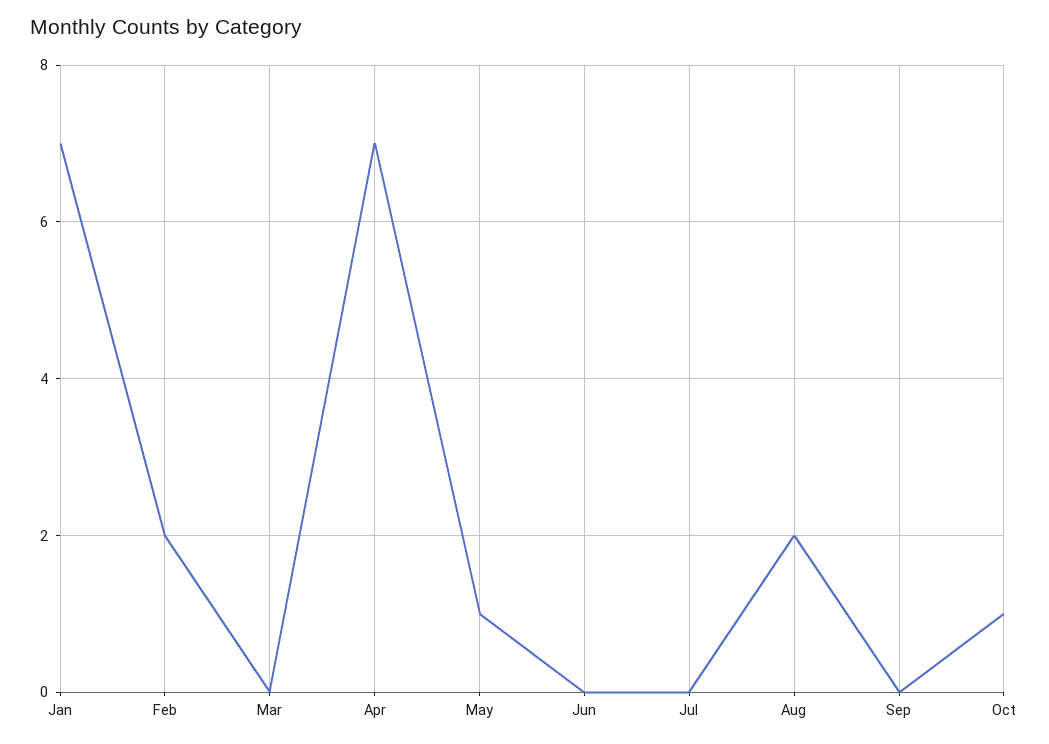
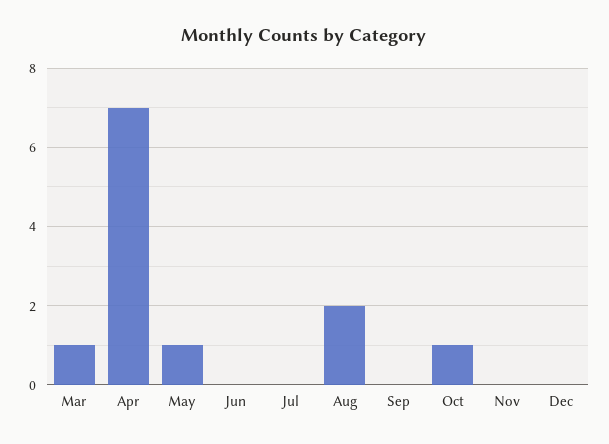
Jan: 7 -> none
Feb: 2 -> none
Mar: 0 -> 1
Nov: none -> 0
Dec: none -> 0

